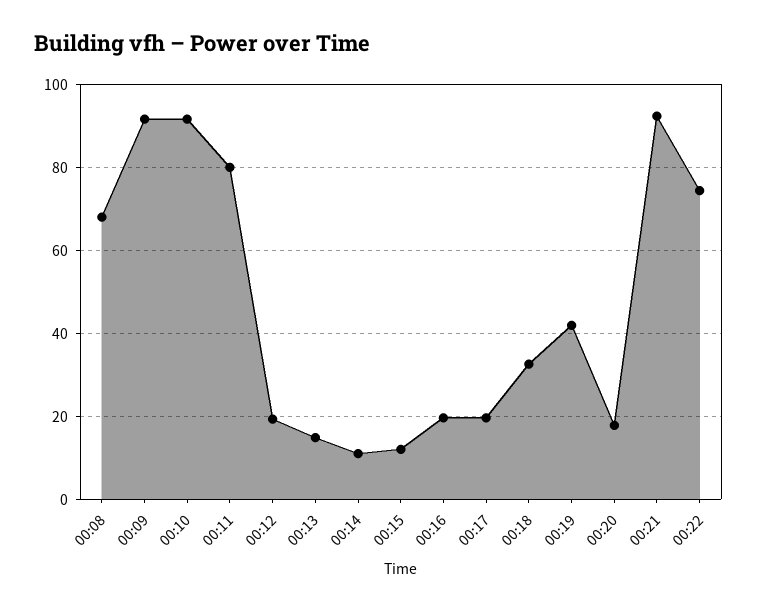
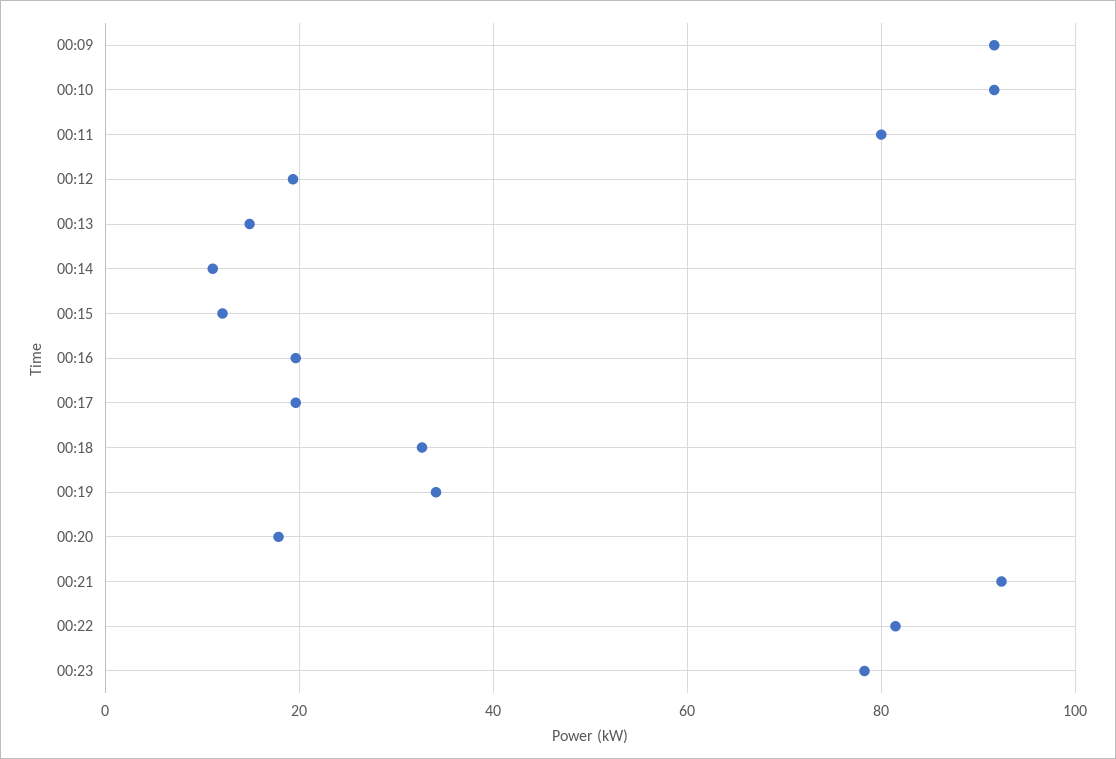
00:08: 68 -> none
00:19: 42 -> 34
00:22: 74 -> 82
00:23: none -> 78

